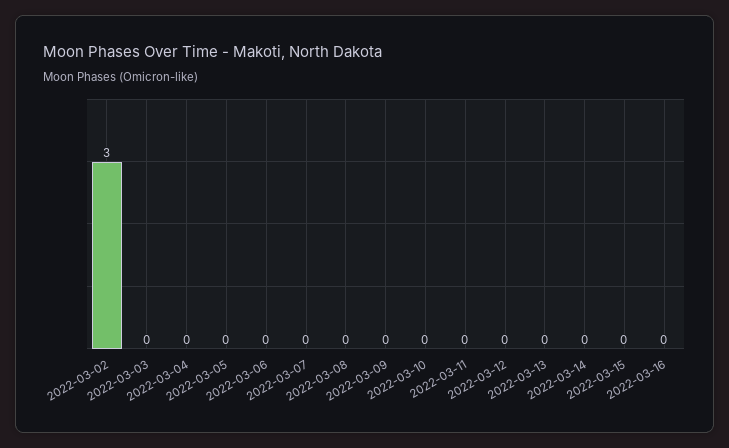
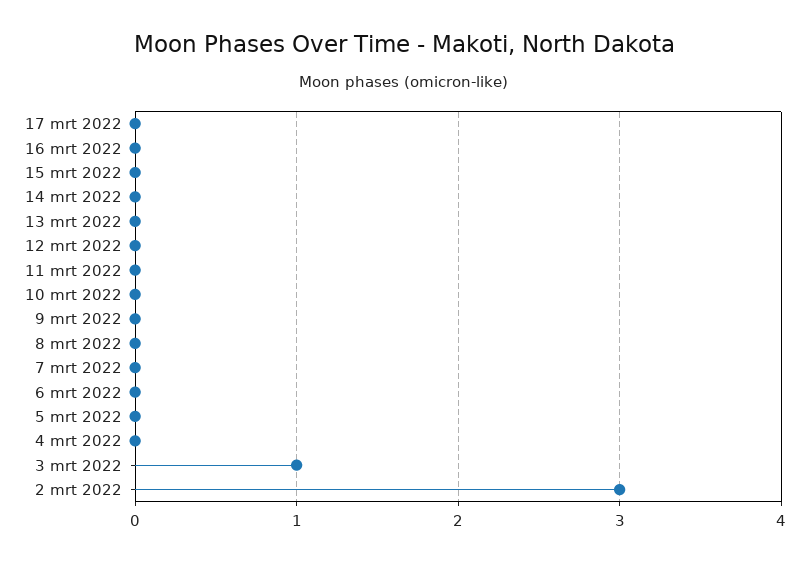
2022-03-03: 0 -> 1
17 mrt 2022: none -> 0

